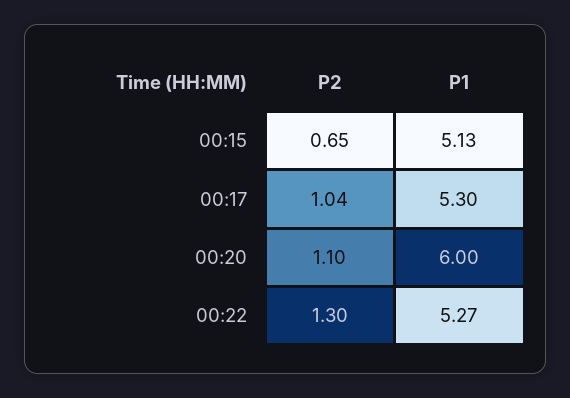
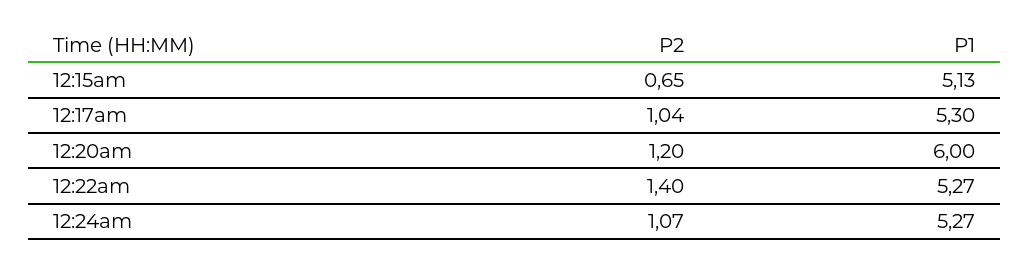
P2, 00:20: 1.1 -> 1.2
P2, 00:22: 1.3 -> 1.4
P2, 12:24am: none -> 1.07
P1, 12:24am: none -> 5.27

